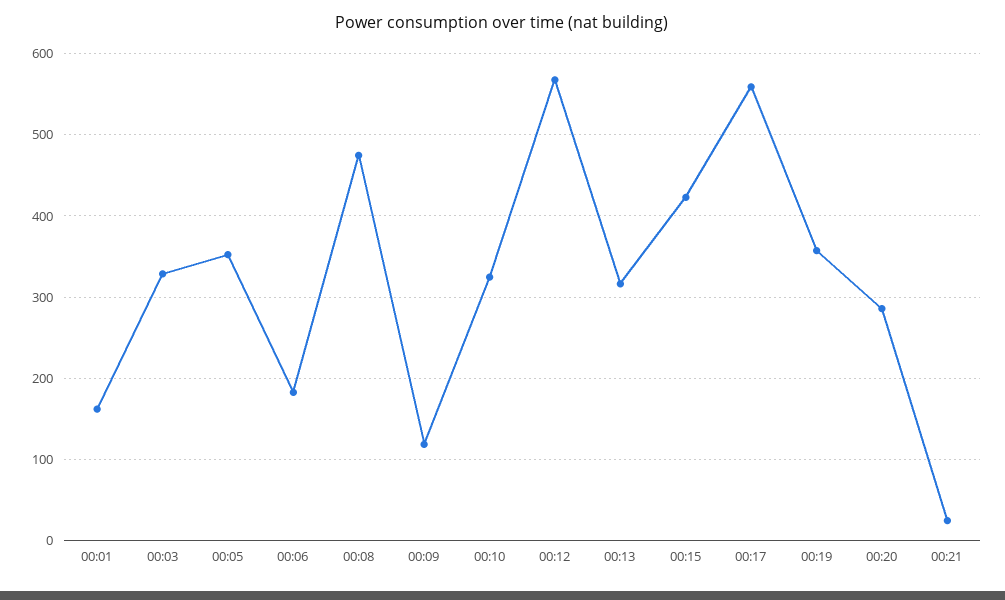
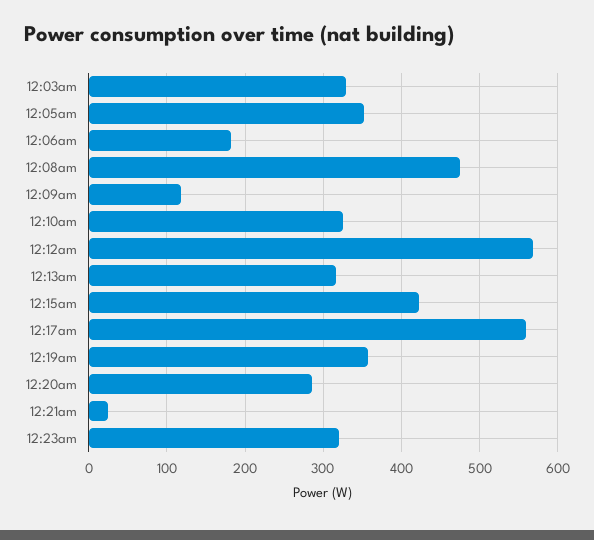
00:01: 160 -> none
12:23am: none -> 320

